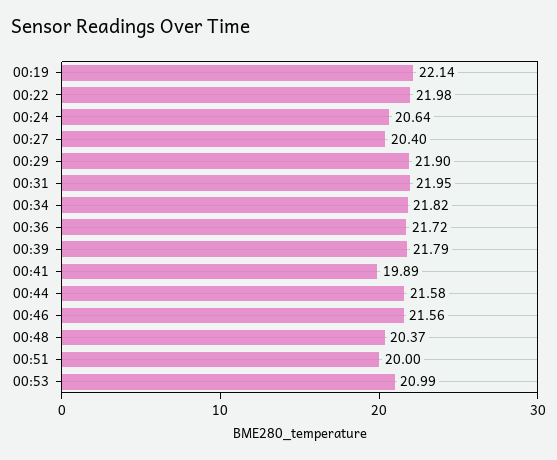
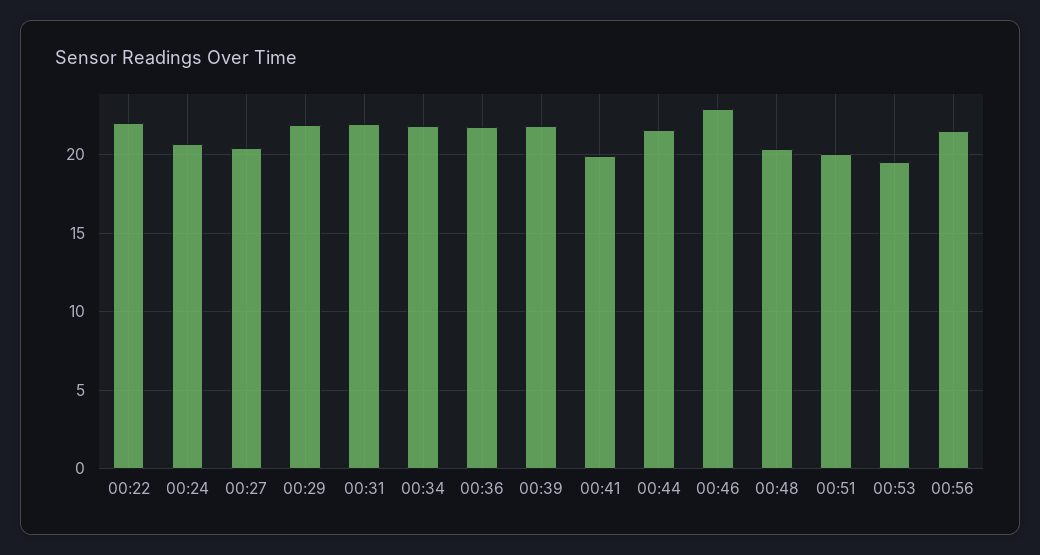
00:19: 22.14 -> none
00:46: 21.56 -> 23
00:53: 20.99 -> 19.5
00:56: none -> 21.5

